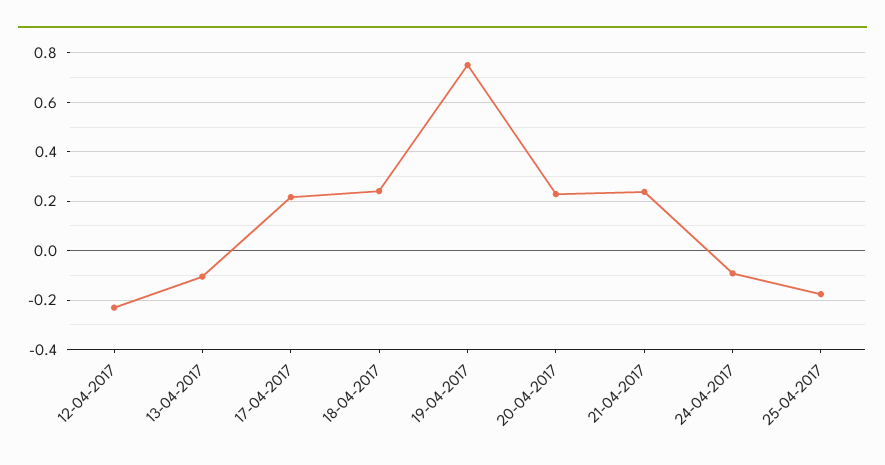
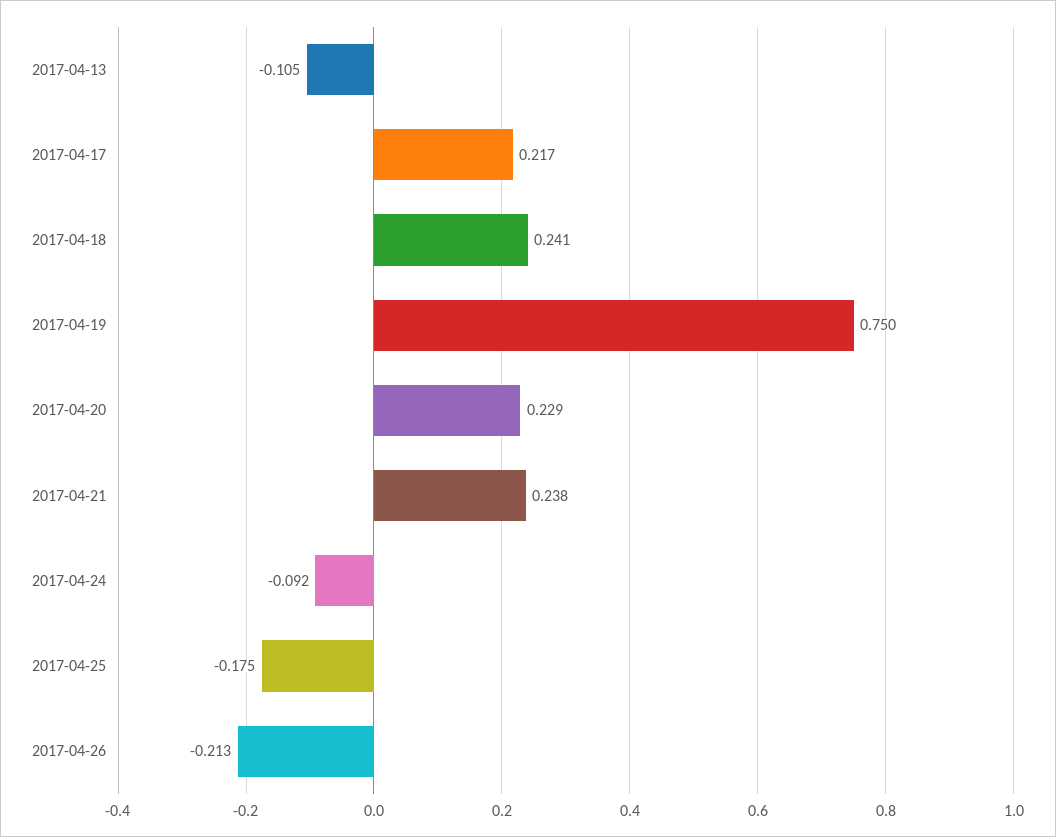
12-04-2017: -0.225 -> none
2017-04-26: none -> -0.213

